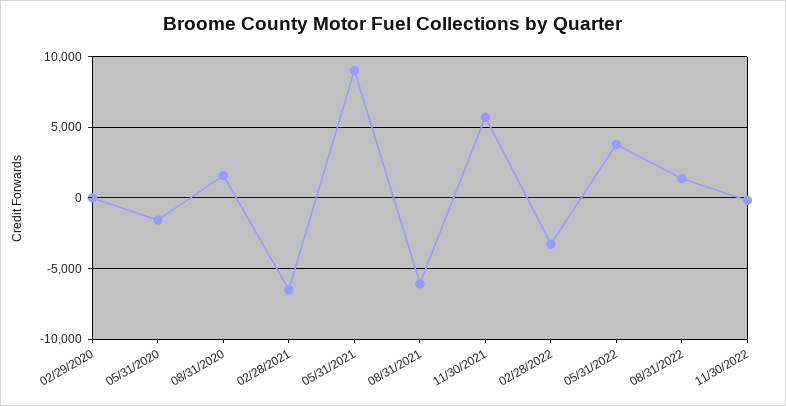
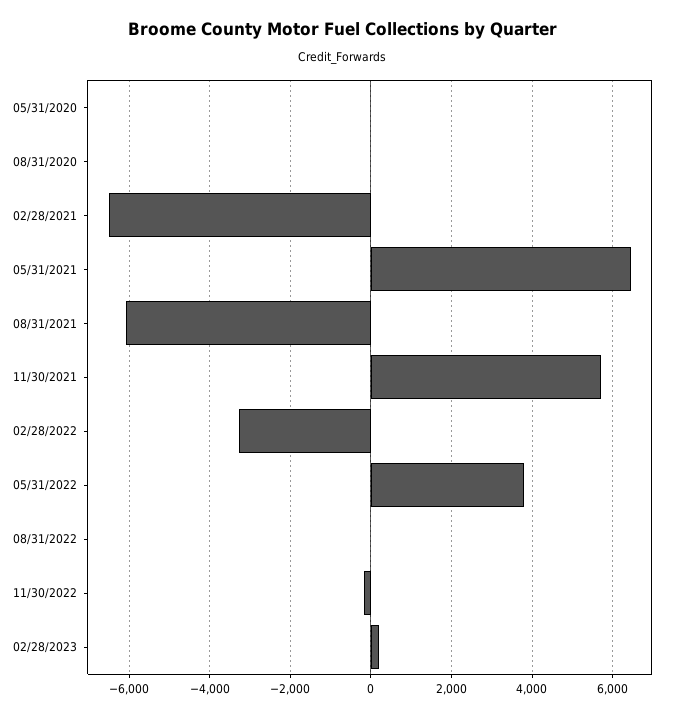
02/29/2020: 0 -> none
05/31/2020: -1500 -> 0
08/31/2020: 1500 -> 0
05/31/2021: 9000 -> 6400
08/31/2022: 1500 -> 0
02/28/2023: none -> 200

